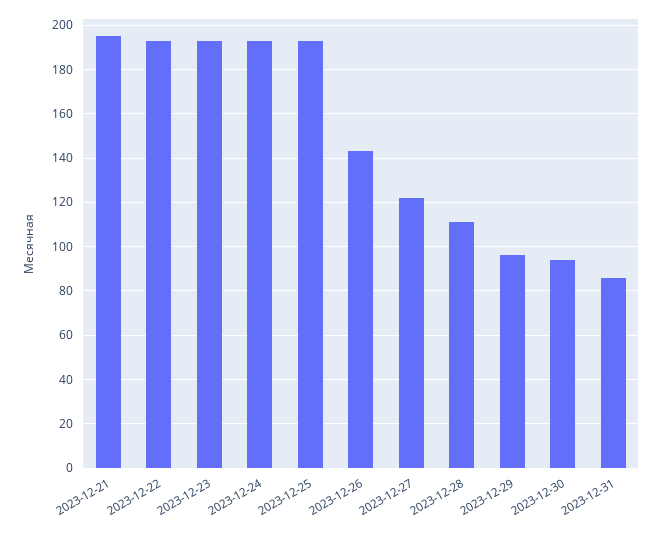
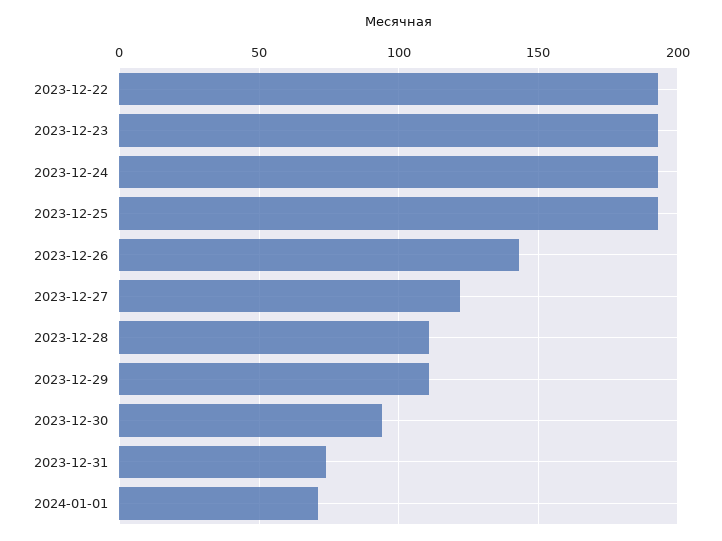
2023-12-21: 195 -> none
2023-12-29: 95 -> 110
2023-12-31: 85 -> 75
2024-01-01: none -> 70

